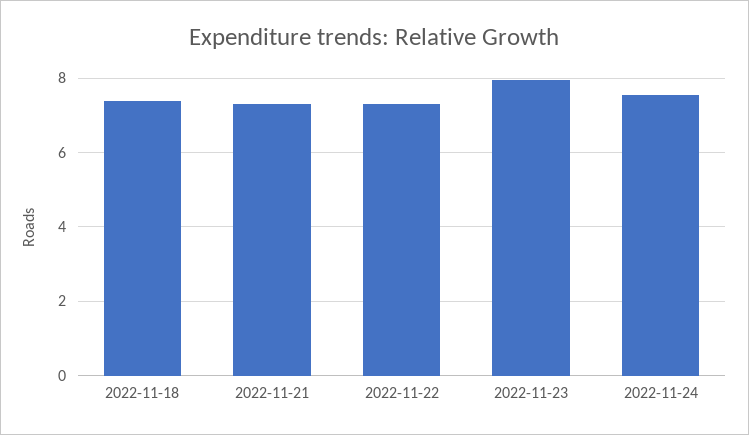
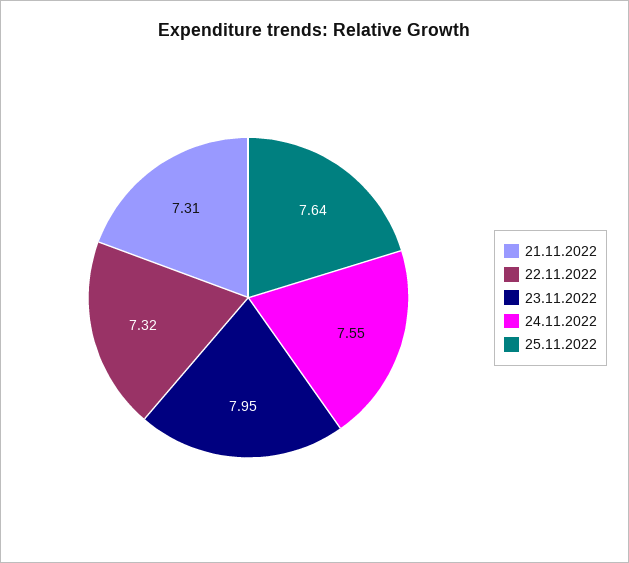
2022-11-18: 7.4 -> none
25.11.2022: none -> 7.64

